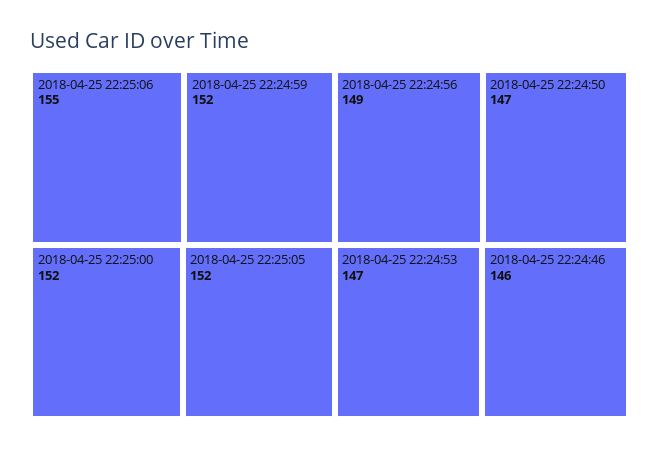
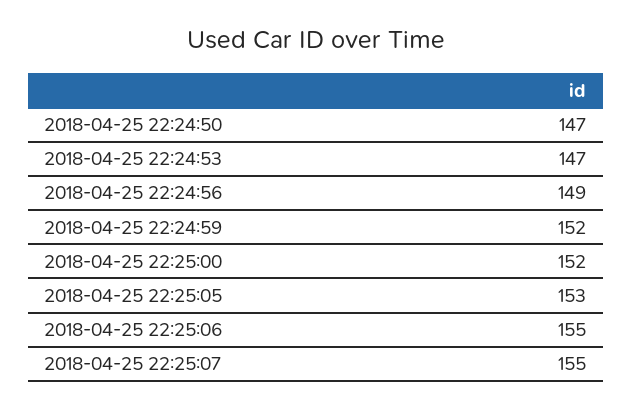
2018-04-25 22:25:05: 152 -> 153
2018-04-25 22:24:46: 146 -> none
2018-04-25 22:25:07: none -> 155

